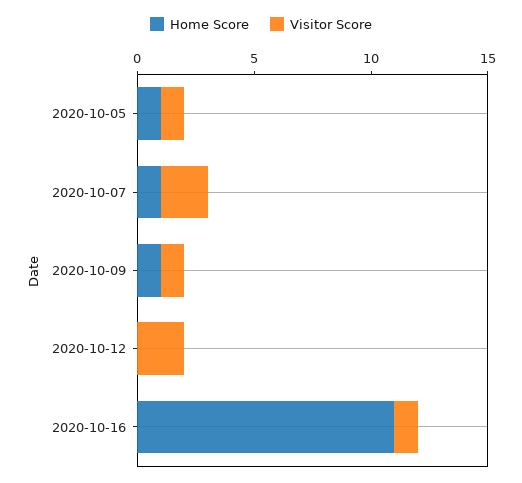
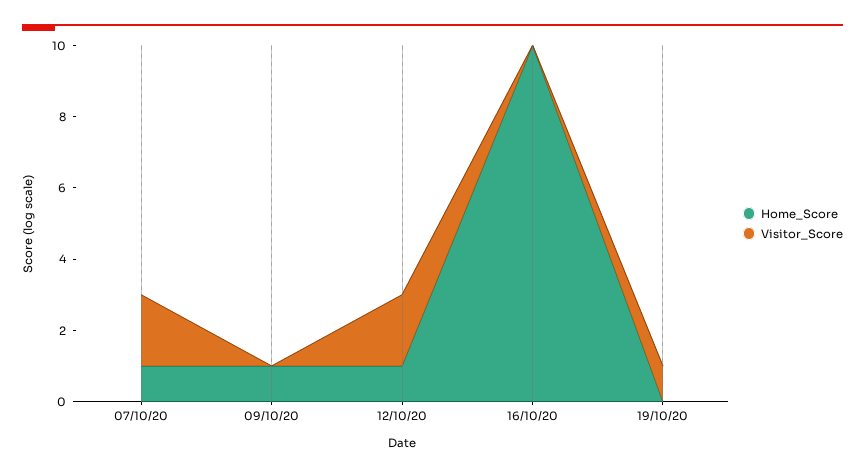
Home Score, 2020-10-05: 1 -> none
Visitor Score, 2020-10-05: 1 -> none
Visitor Score, 2020-10-09: 1 -> 0
Home Score, 2020-10-12: 0 -> 1
Home Score, 2020-10-16: 11 -> 10
Visitor Score, 2020-10-16: 1 -> 0
Home Score, 19/10/20: none -> 0
Visitor Score, 19/10/20: none -> 1

